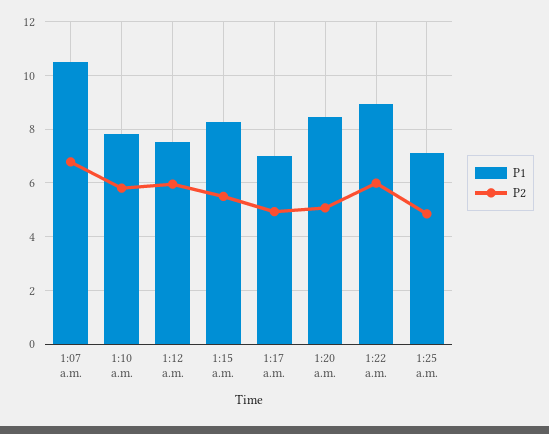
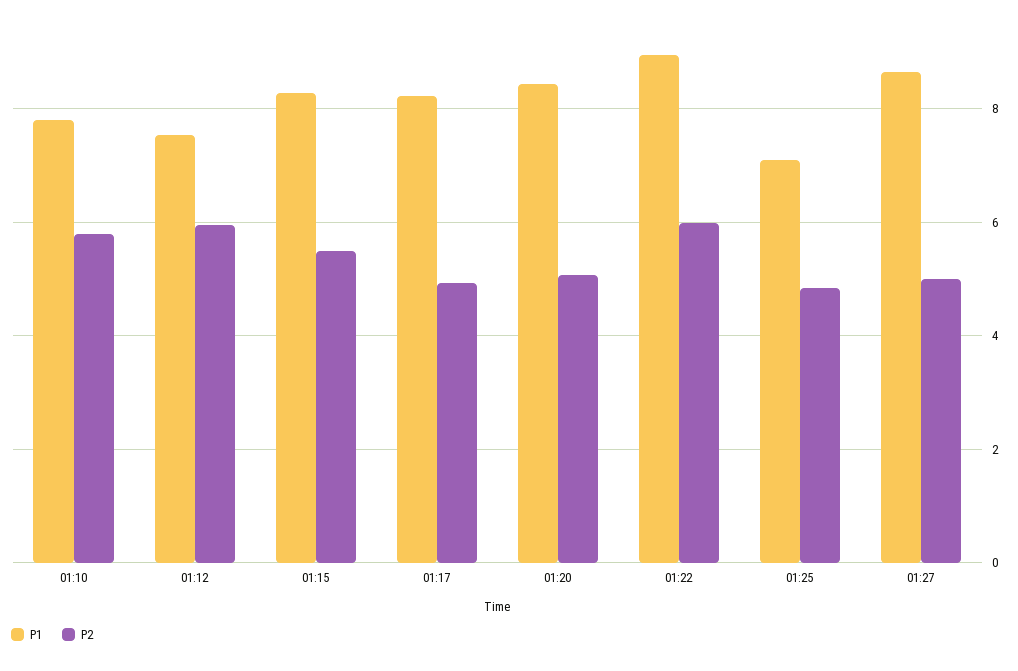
P1, 1:07 a.m.: 10.5 -> none
P2, 1:07 a.m.: 6.75 -> none
P1, 1:17 a.m.: 7 -> 8.2
P1, 01:27: none -> 8.6
P2, 01:27: none -> 5

